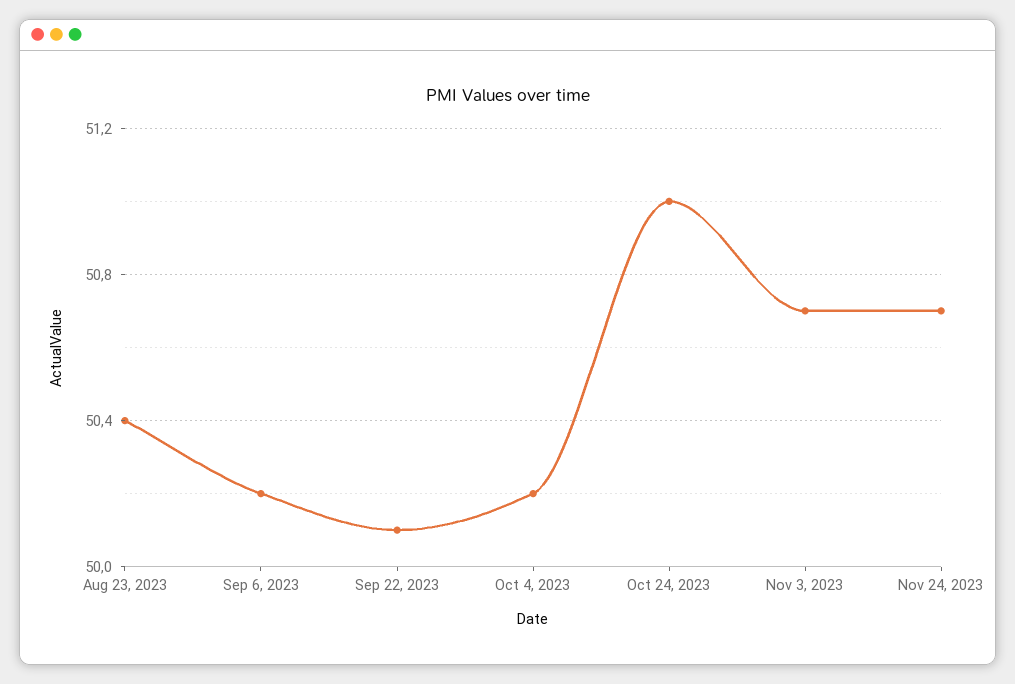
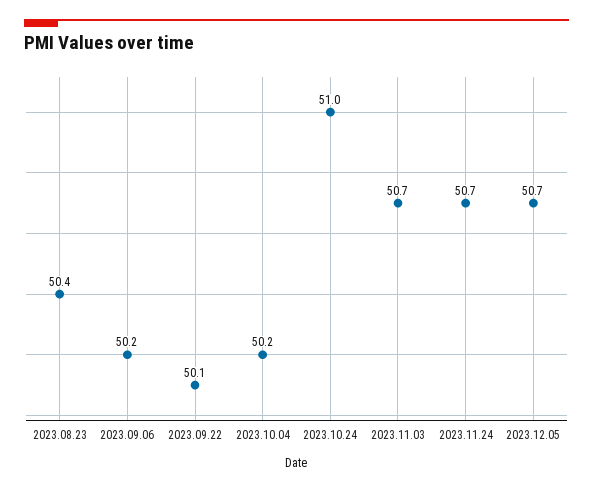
2023.12.05: none -> 50.7

